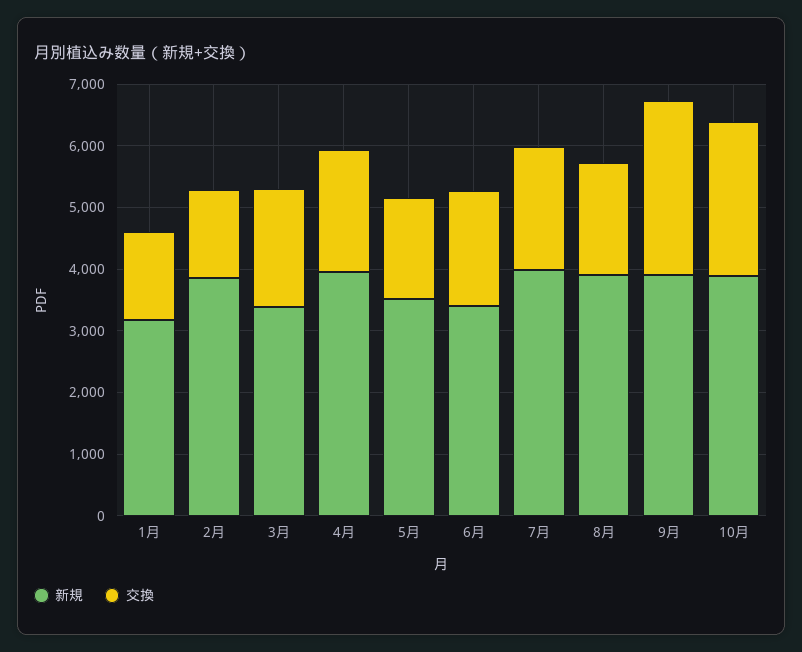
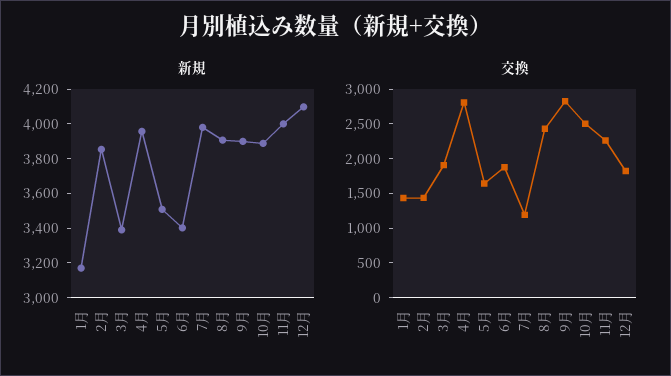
交換, 4月: 2000 -> 2750
交換, 7月: 2000 -> 1250
交換, 8月: 1800 -> 2500
新規, 11月: none -> 4000
新規, 12月: none -> 4100
交換, 11月: none -> 2250
交換, 12月: none -> 1750

